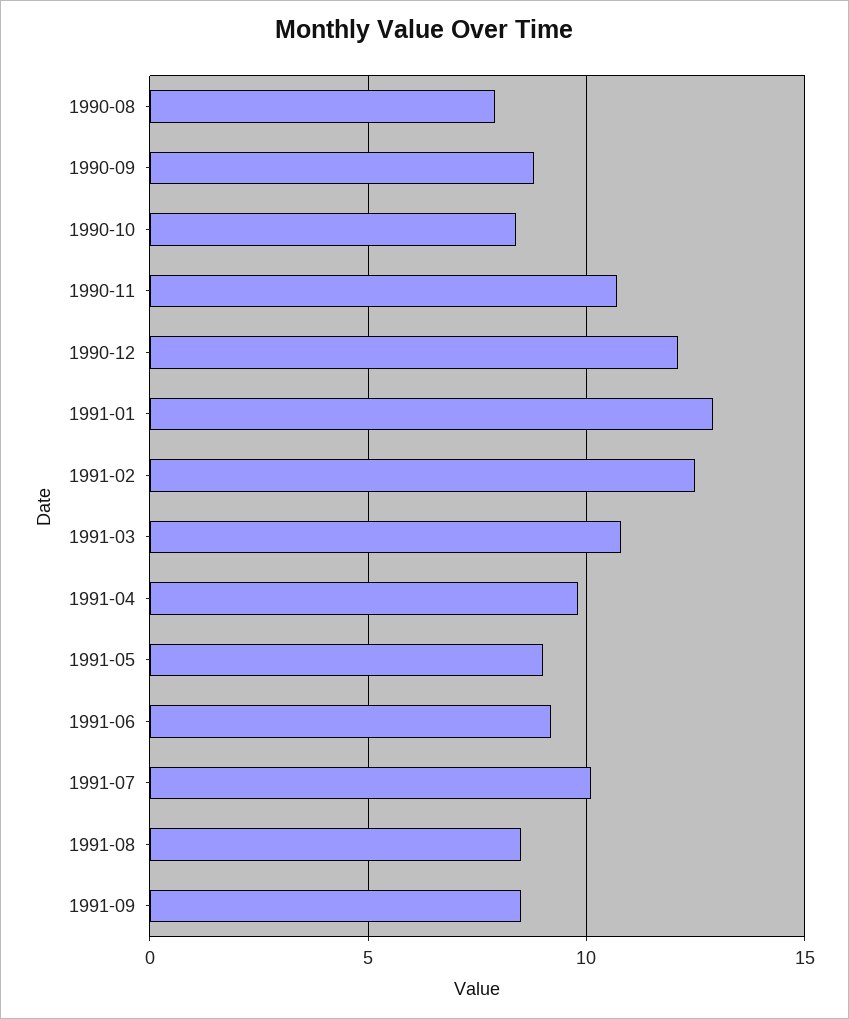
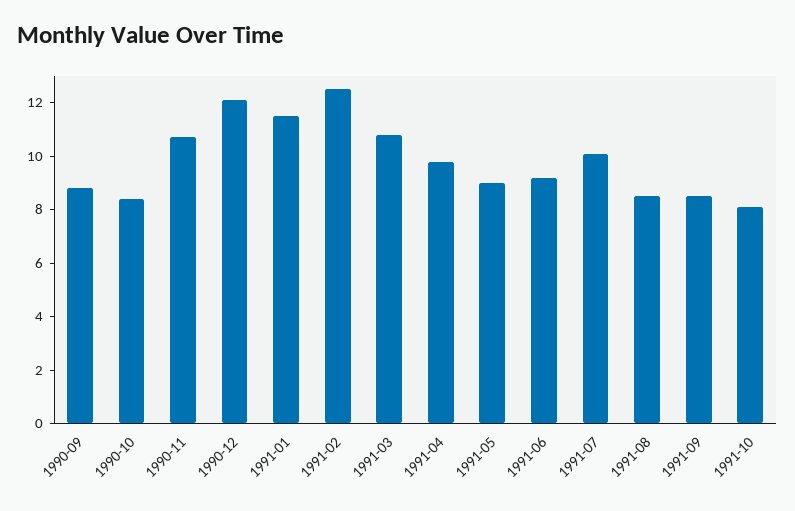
1990-08: 8 -> none
1991-01: 13 -> 11.5
1991-10: none -> 8

